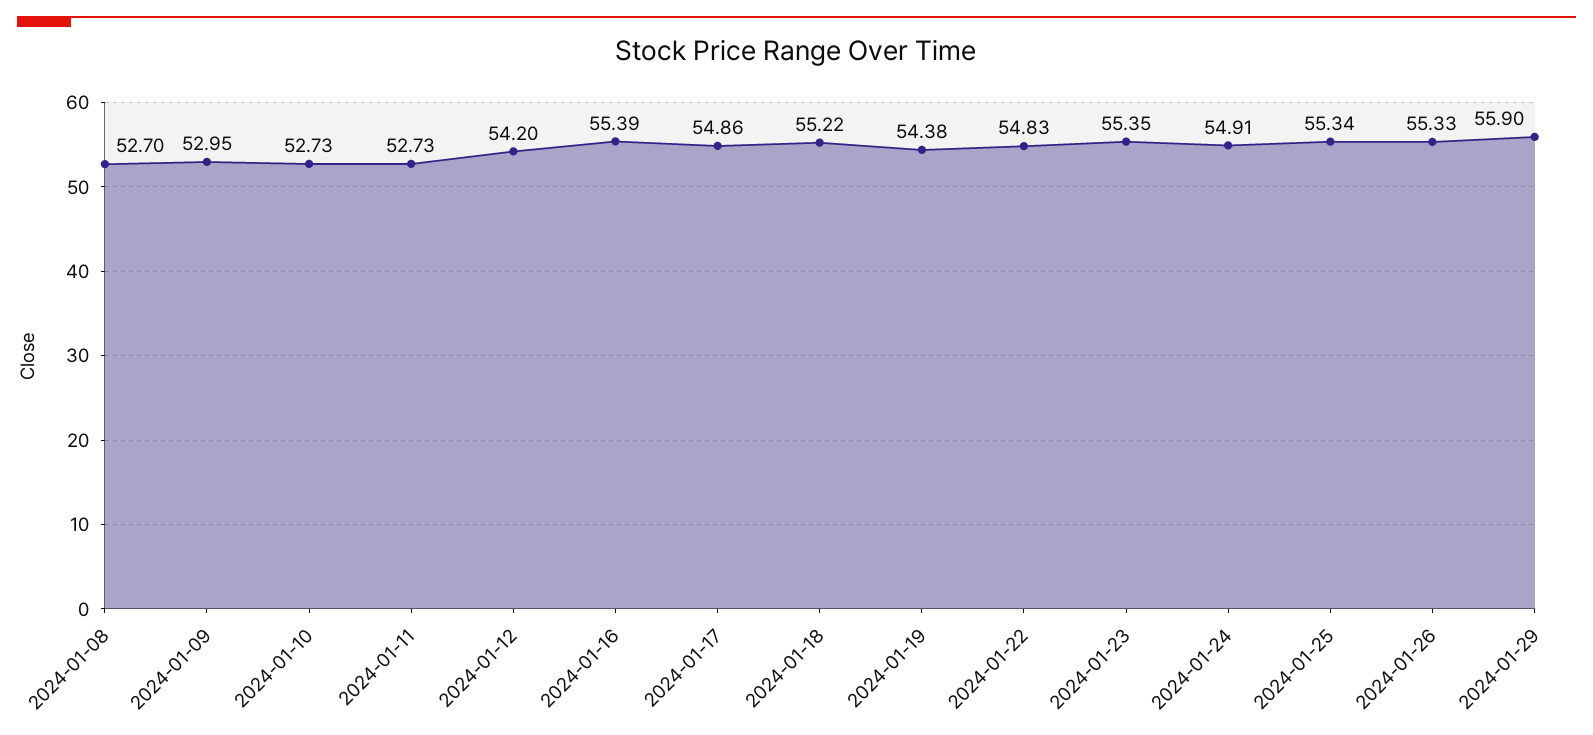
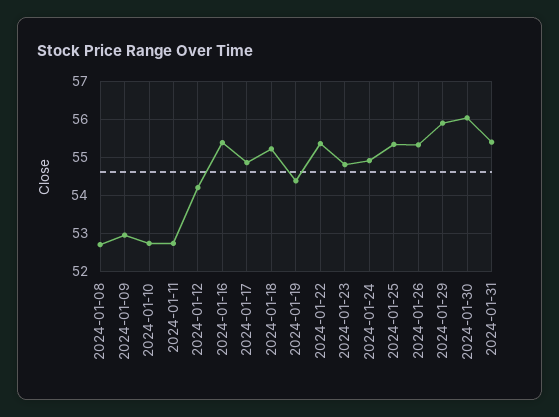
2024-01-22: 54.83 -> 55.4
2024-01-23: 55.35 -> 54.8
2024-01-30: none -> 56
2024-01-31: none -> 55.4

